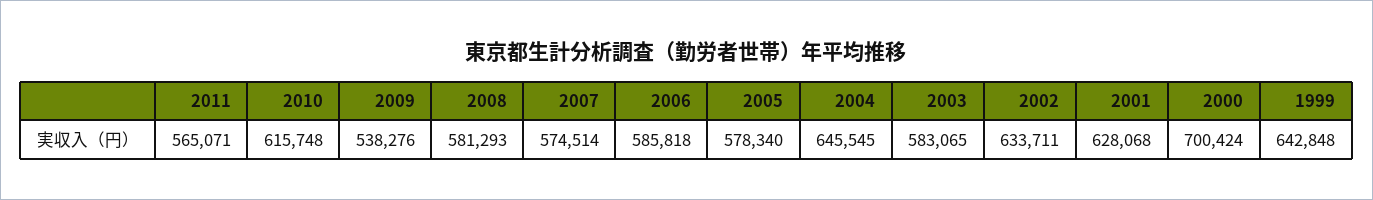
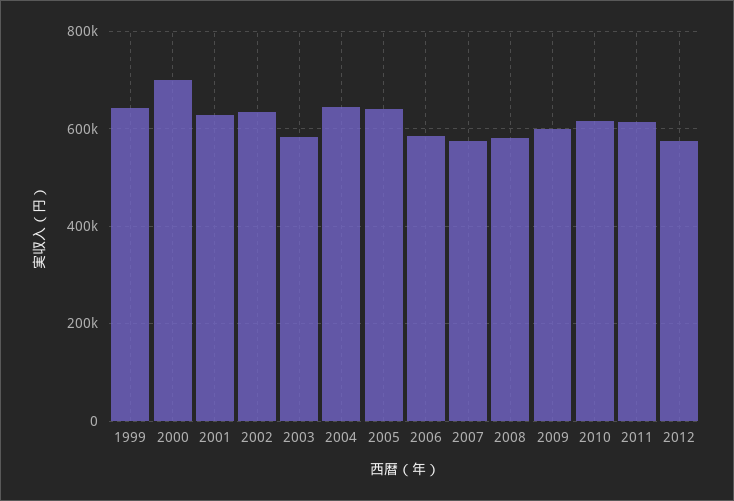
2011: 565071 -> 620000
2009: 538276 -> 600000
2005: 578340 -> 640000
2012: none -> 580000

